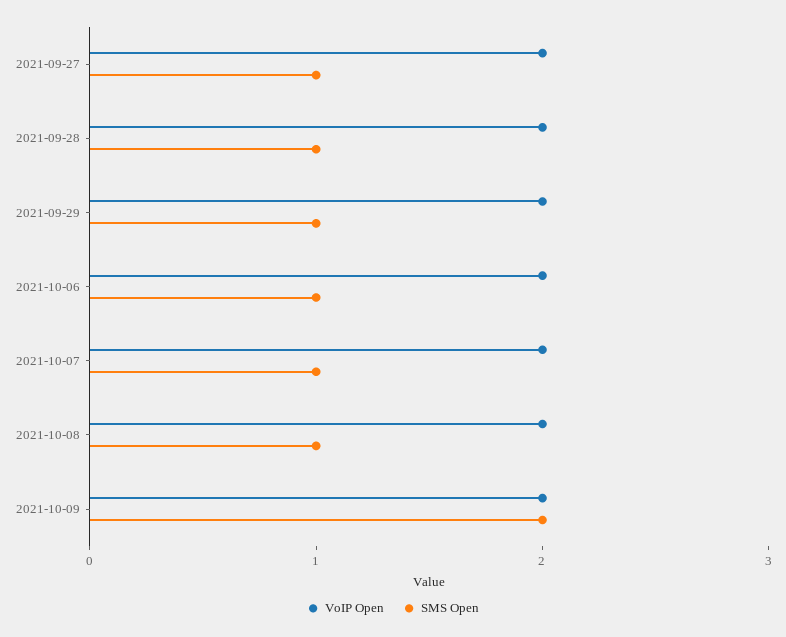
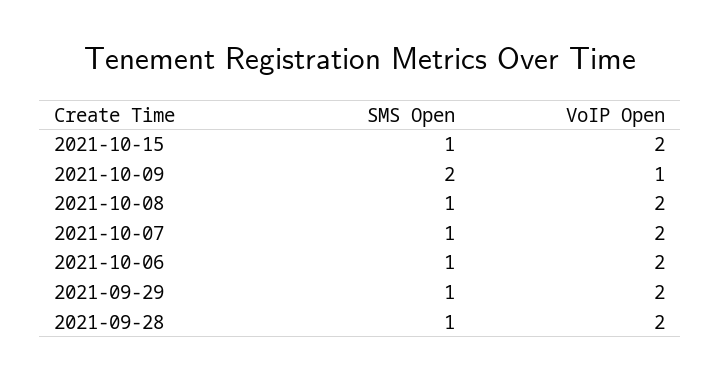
VoIP Open, 2021-09-27: 2 -> none
SMS Open, 2021-09-27: 1 -> none
VoIP Open, 2021-10-09: 2 -> 1
SMS Open, 2021-10-15: none -> 1
VoIP Open, 2021-10-15: none -> 2

